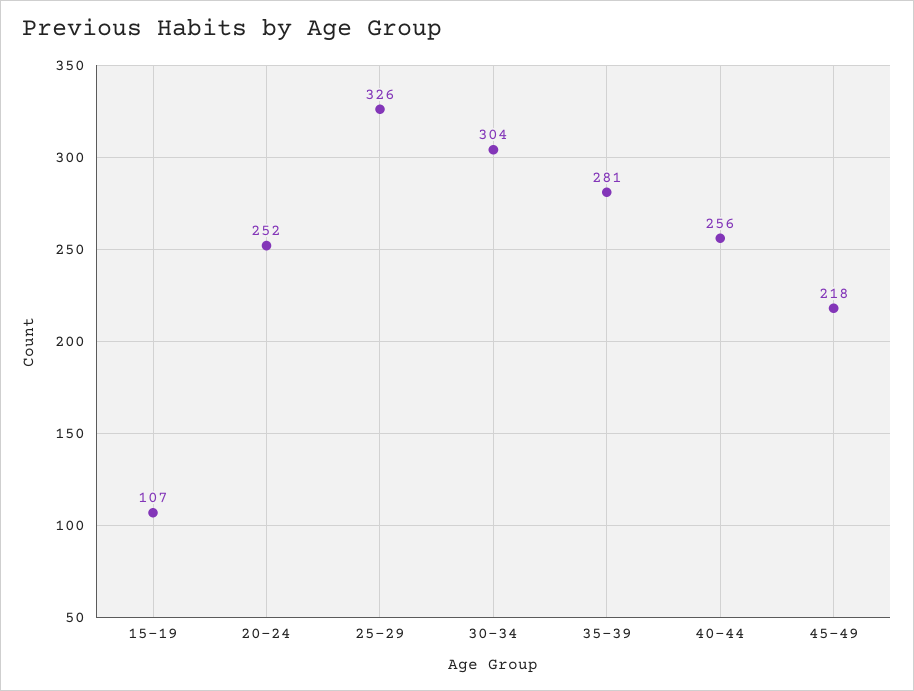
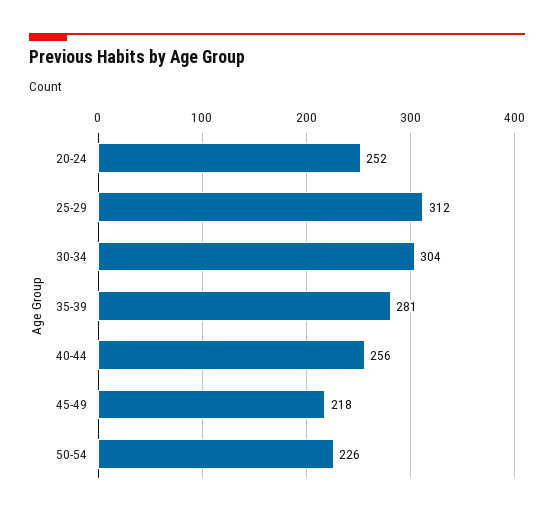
15-19: 107 -> none
25-29: 326 -> 312
50-54: none -> 226

